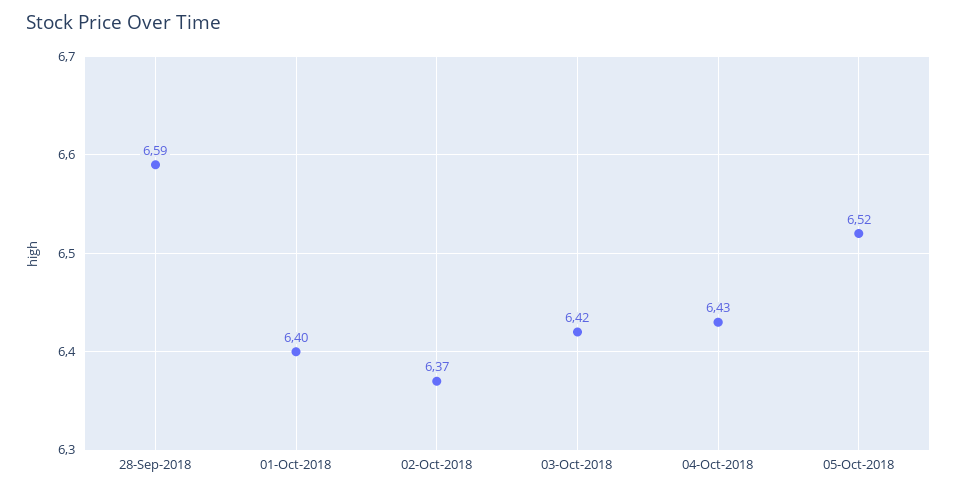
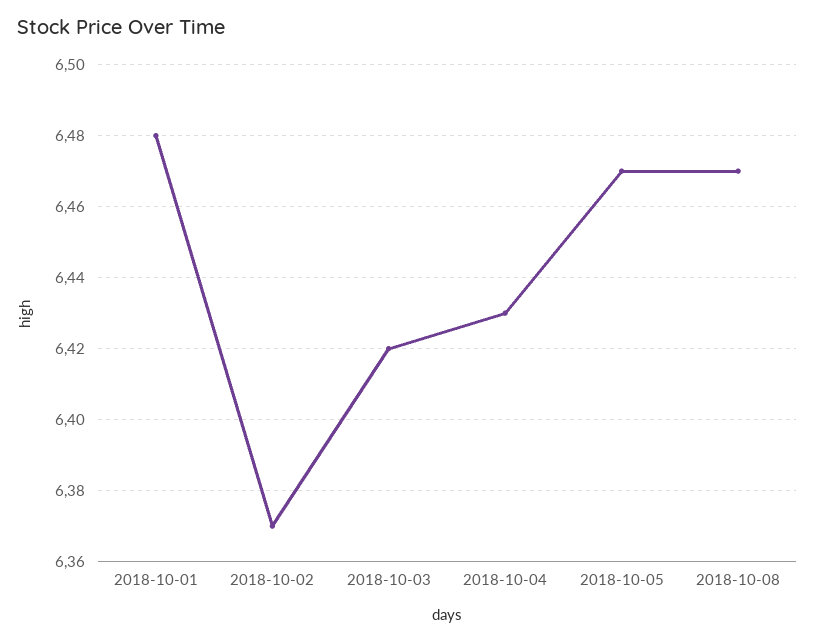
28-Sep-2018: 6.59 -> none
01-Oct-2018: 6.4 -> 6.48
05-Oct-2018: 6.52 -> 6.47
2018-10-08: none -> 6.47

